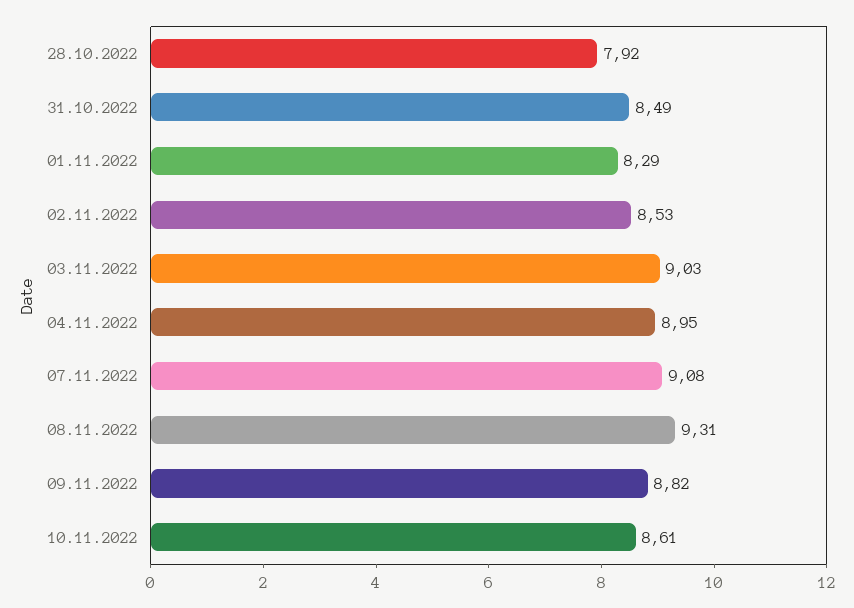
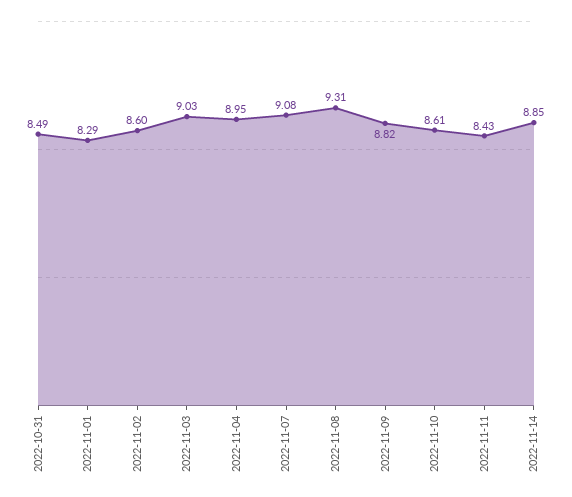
28.10.2022: 7.92 -> none
02.11.2022: 8.53 -> 8.6
2022-11-11: none -> 8.43
2022-11-14: none -> 8.85

